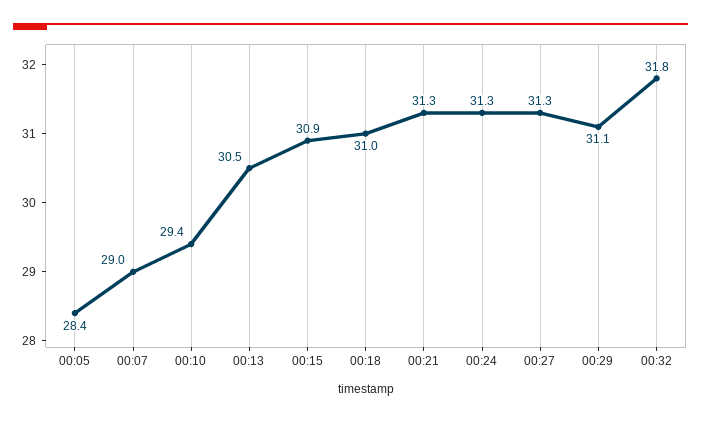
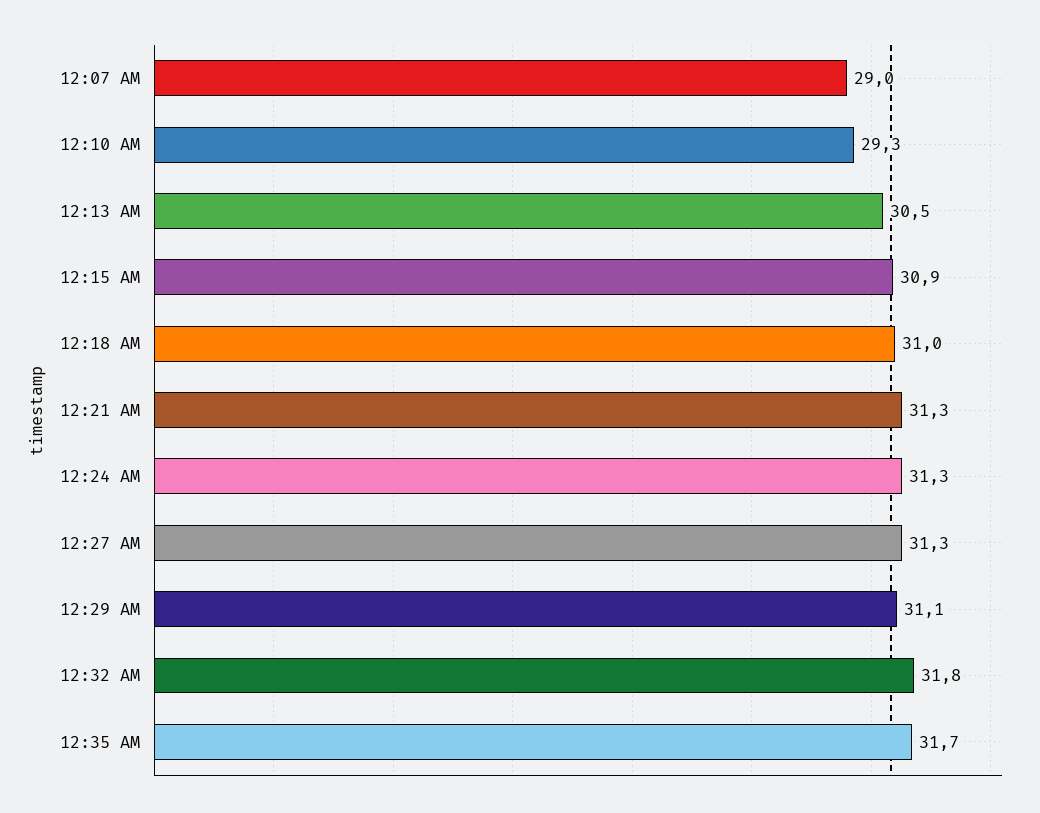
00:05: 28.4 -> none
00:10: 29.4 -> 29.3
12:35 AM: none -> 31.7

